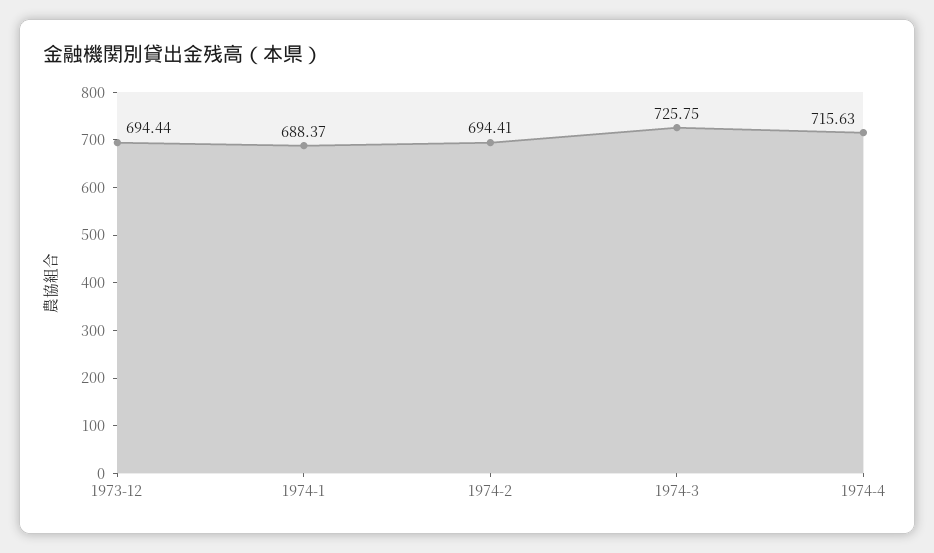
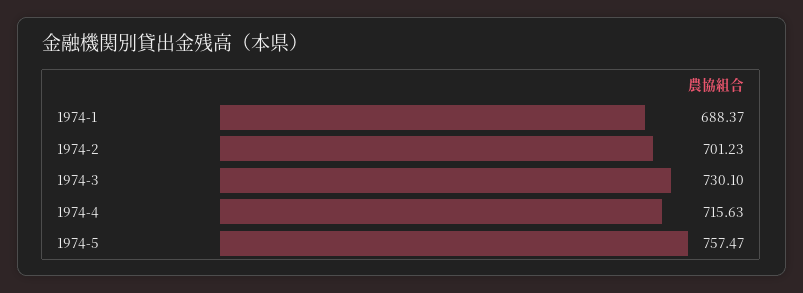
1973-12: 694.44 -> none
1974-2: 694.41 -> 701.23
1974-3: 725.75 -> 730.1
1974-5: none -> 757.47

